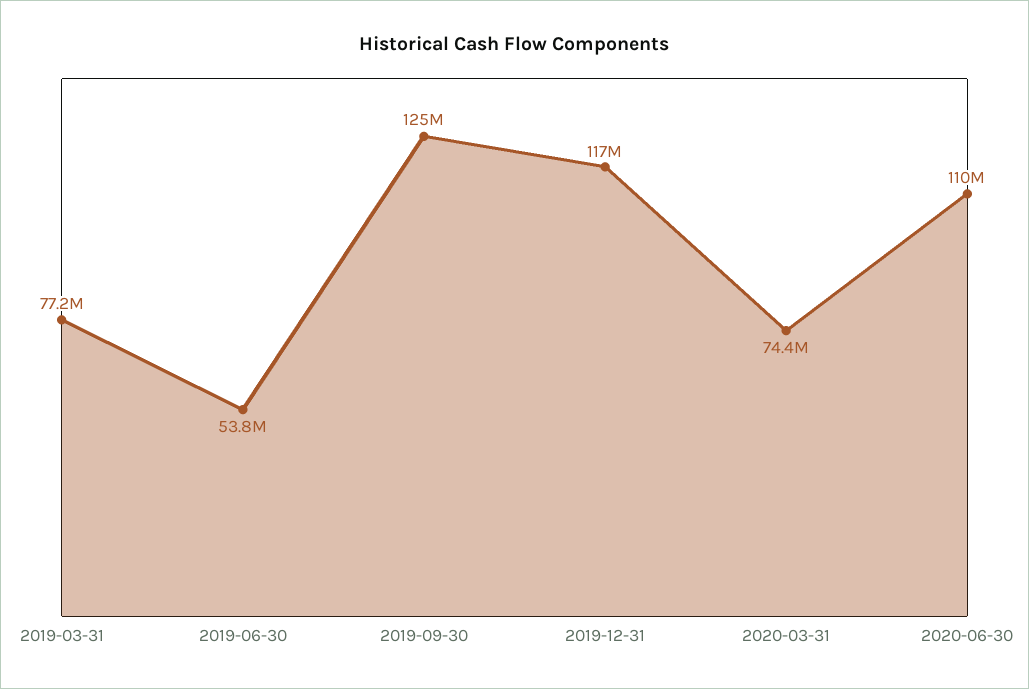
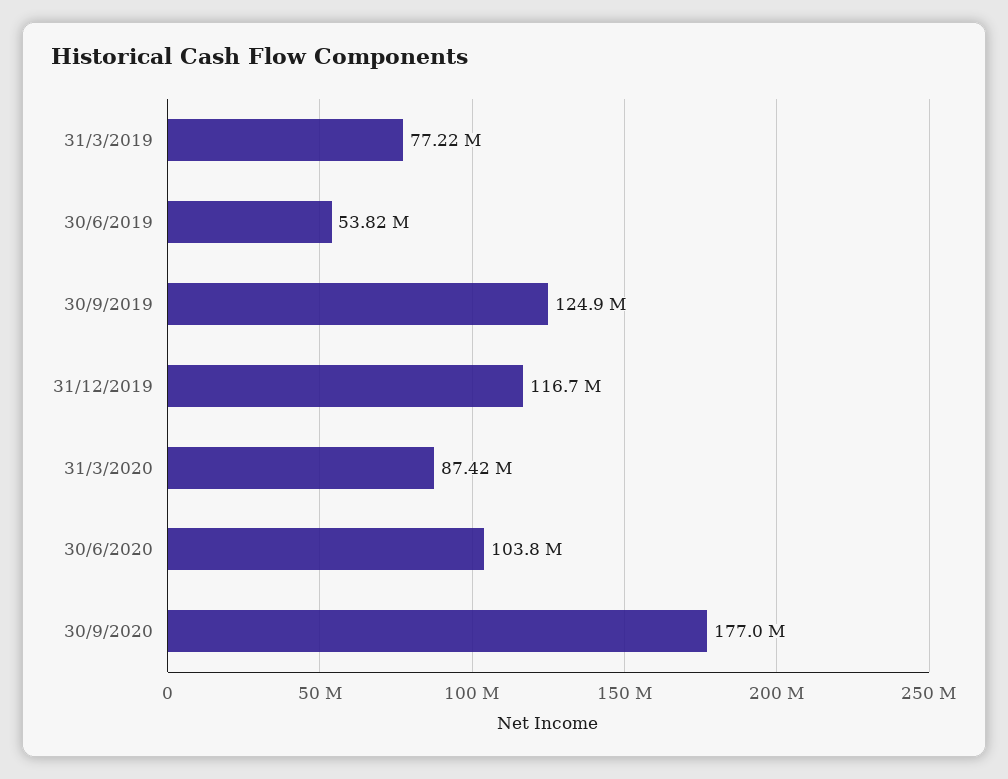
2020-03-31: 74400000 -> 87420000
2020-06-30: 110000000 -> 103800000
30/9/2020: none -> 177000000

